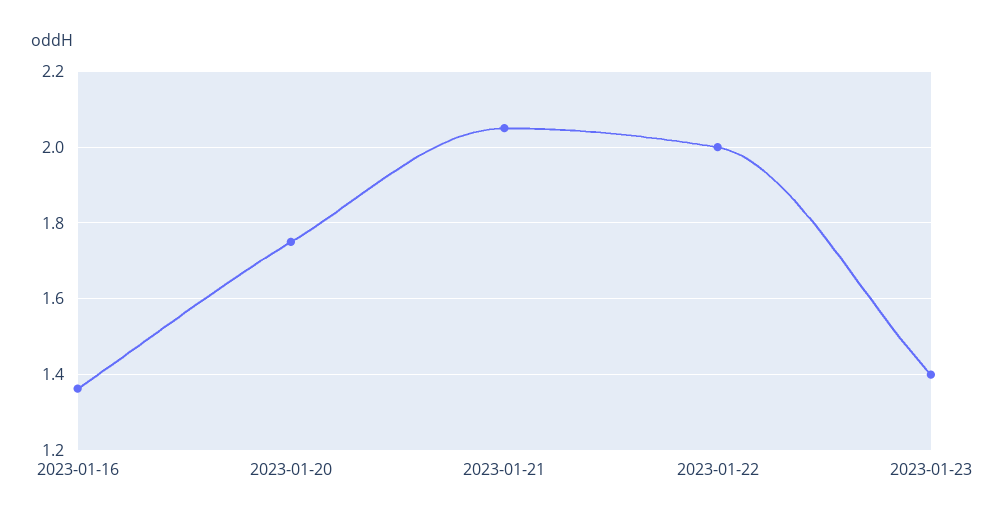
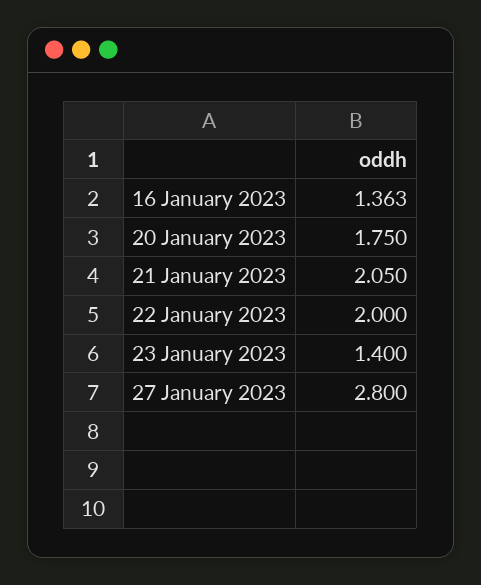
27 January 2023: none -> 2.8

